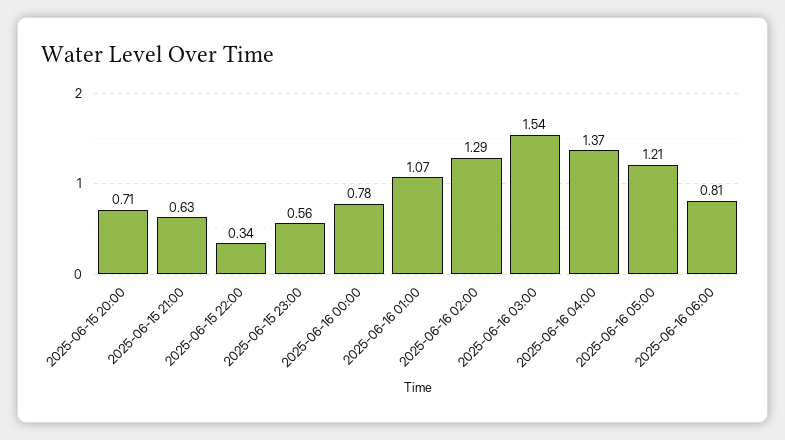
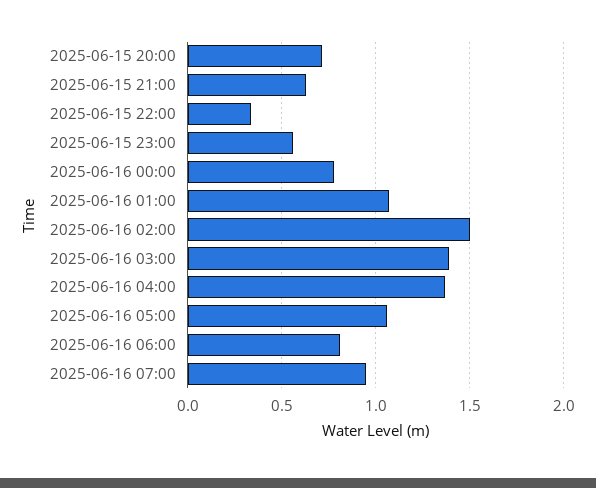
2025-06-16 02:00: 1.29 -> 1.5
2025-06-16 03:00: 1.54 -> 1.4
2025-06-16 05:00: 1.21 -> 1.05
2025-06-16 07:00: none -> 0.95

